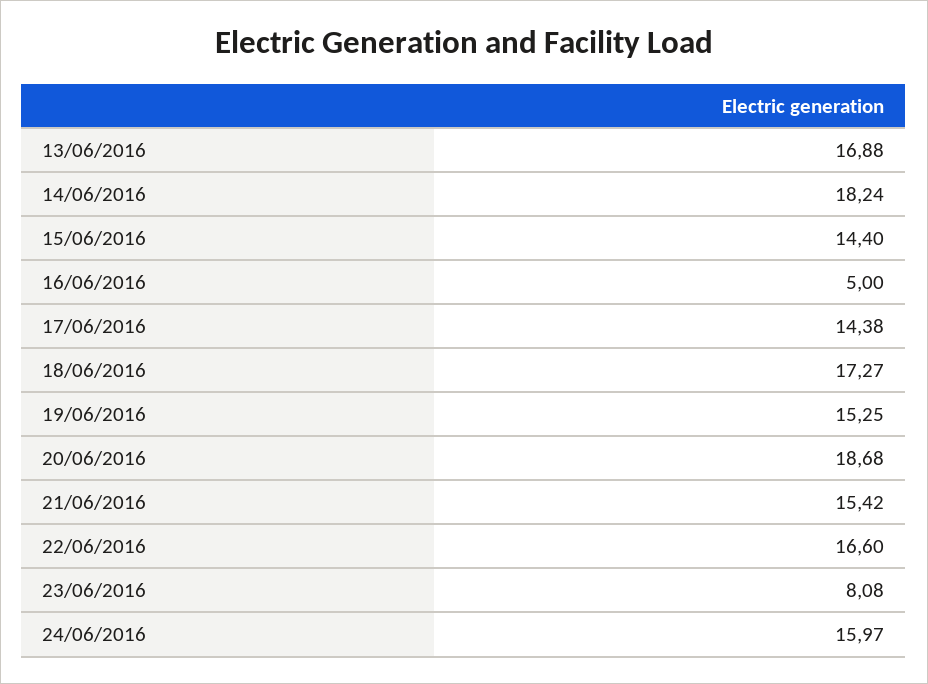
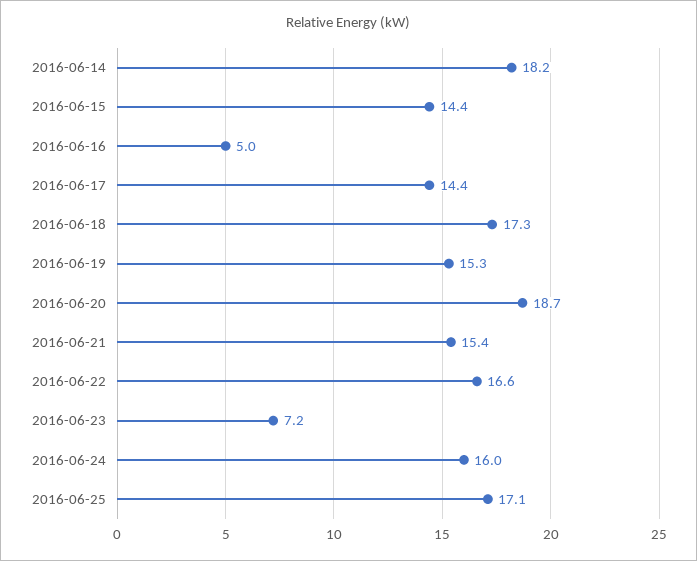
13/06/2016: 16.88 -> none
23/06/2016: 8.08 -> 7.2
2016-06-25: none -> 17.1

